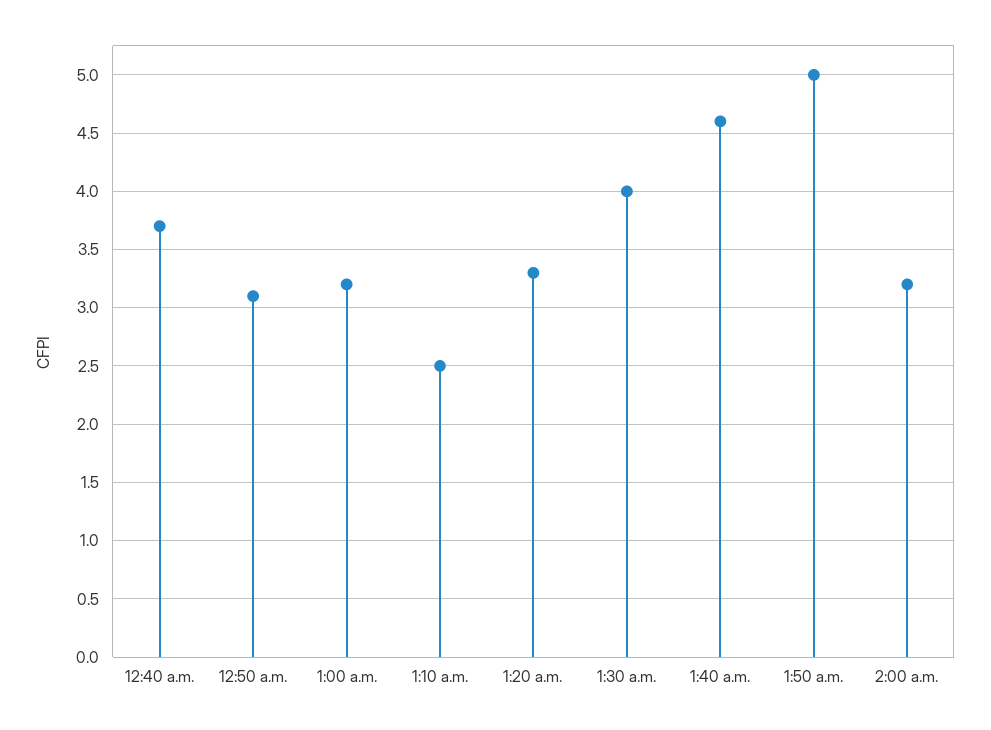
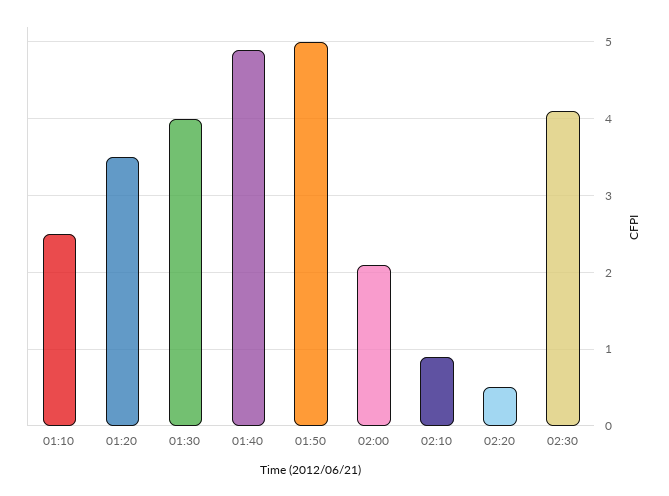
12:40 a.m.: 3.7 -> none
12:50 a.m.: 3.1 -> none
1:00 a.m.: 3.2 -> none
1:20 a.m.: 3.3 -> 3.5
1:40 a.m.: 4.6 -> 4.9
2:00 a.m.: 3.2 -> 2.1
02:10: none -> 0.9
02:20: none -> 0.5
02:30: none -> 4.1

